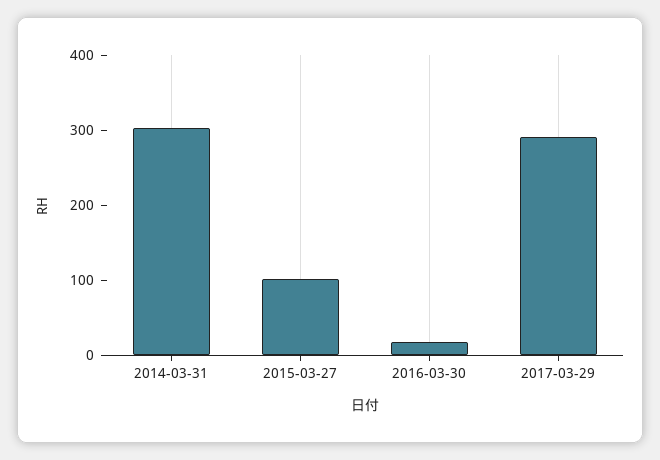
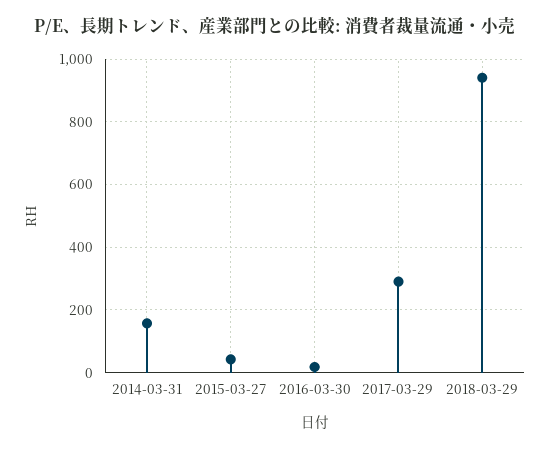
2014-03-31: 300 -> 160
2015-03-27: 100 -> 40
2018-03-29: none -> 940

